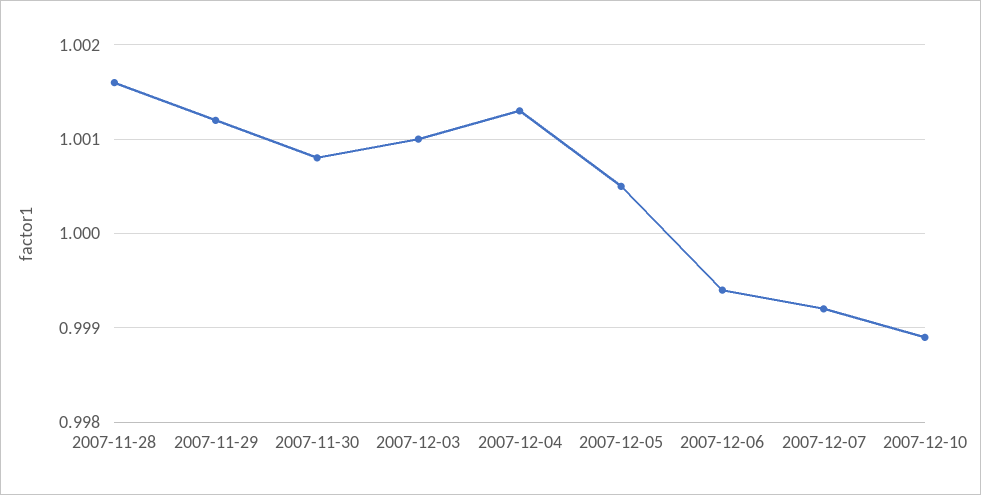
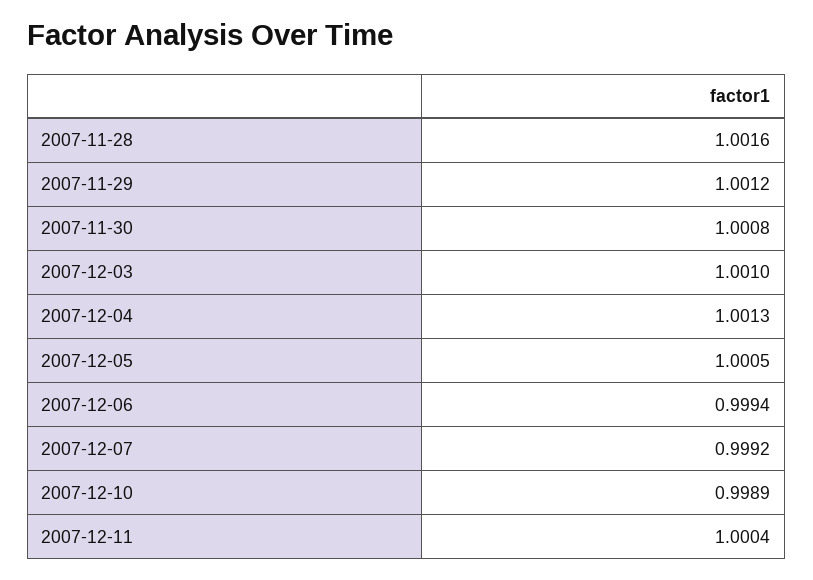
2007-12-11: none -> 1.0004

